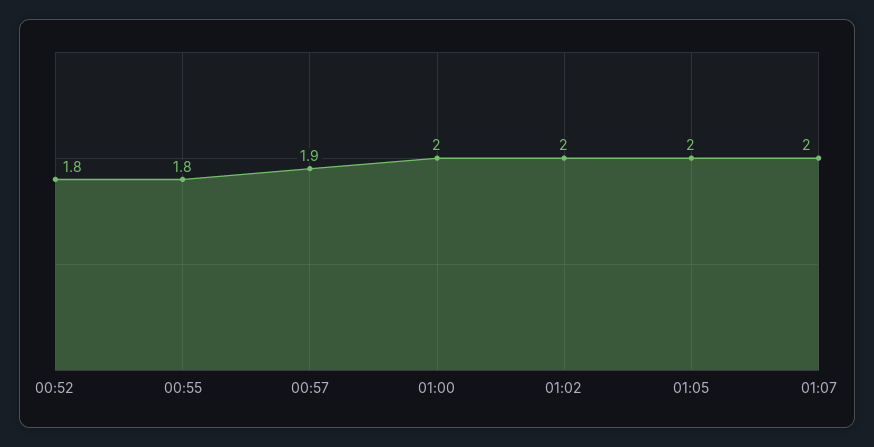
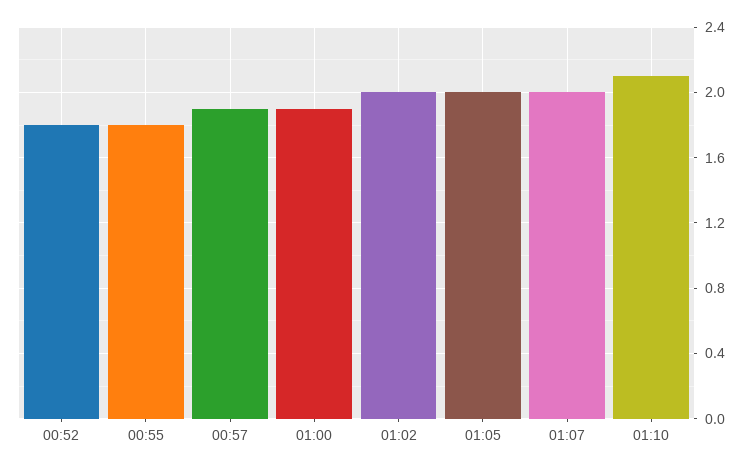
01:00: 2 -> 1.9
01:10: none -> 2.1

